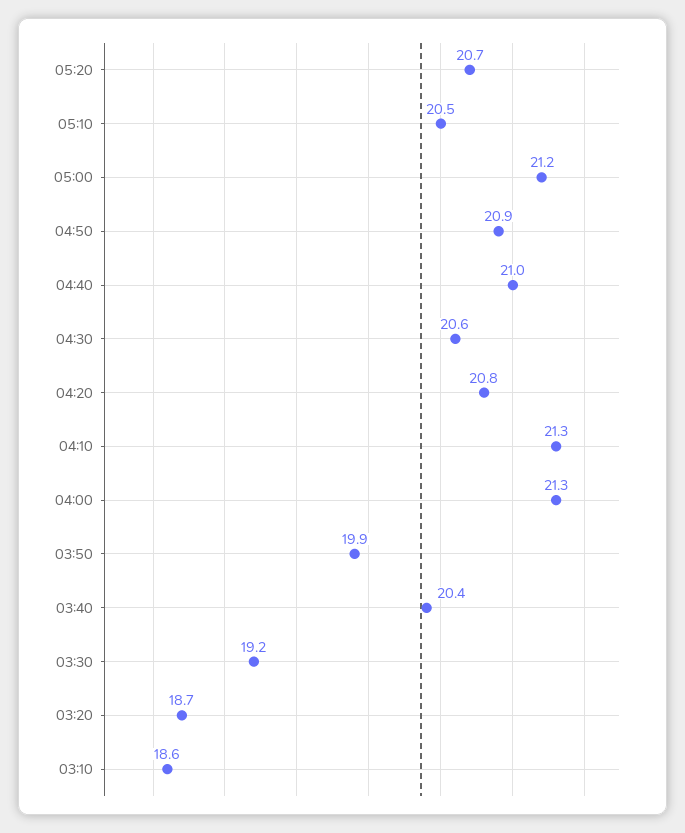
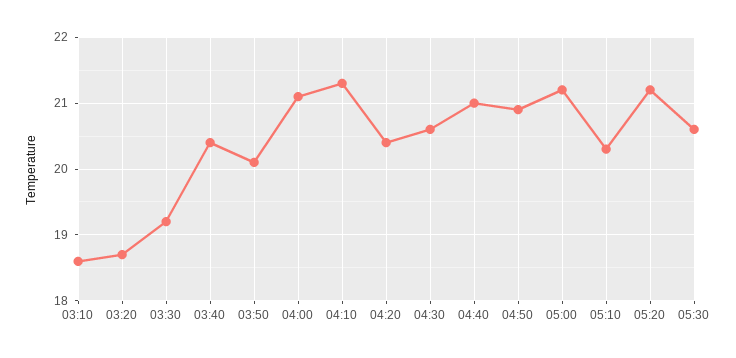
05:20: 20.7 -> 21.2
05:10: 20.5 -> 20.3
04:20: 20.8 -> 20.4
04:00: 21.3 -> 21.1
03:50: 19.9 -> 20.1
05:30: none -> 20.6

